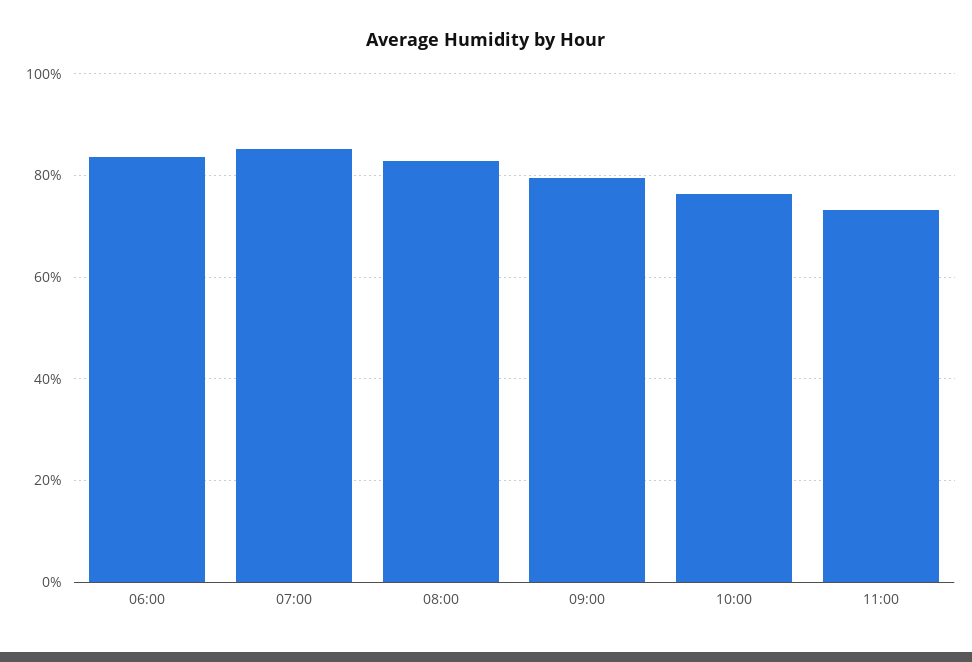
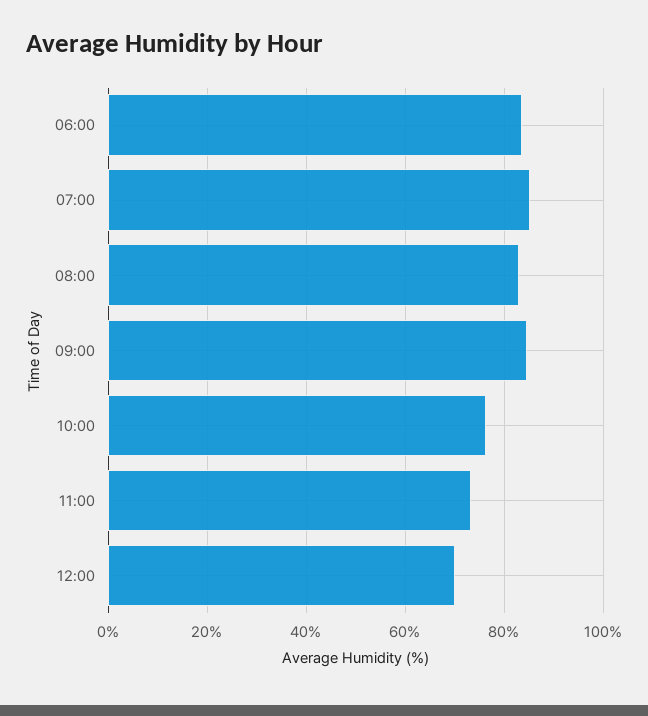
09:00: 80 -> 84
12:00: none -> 70

